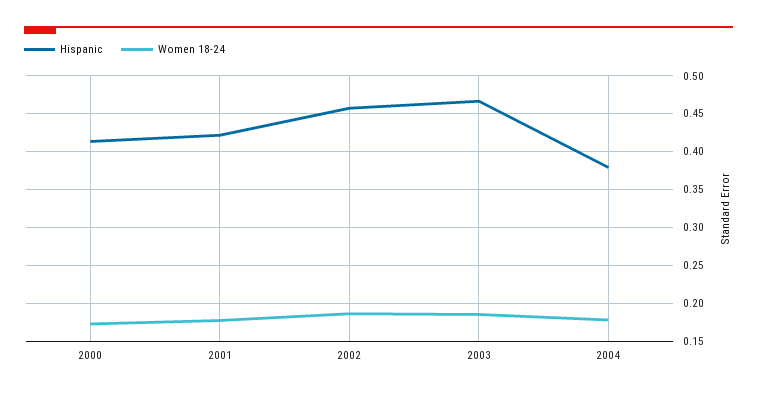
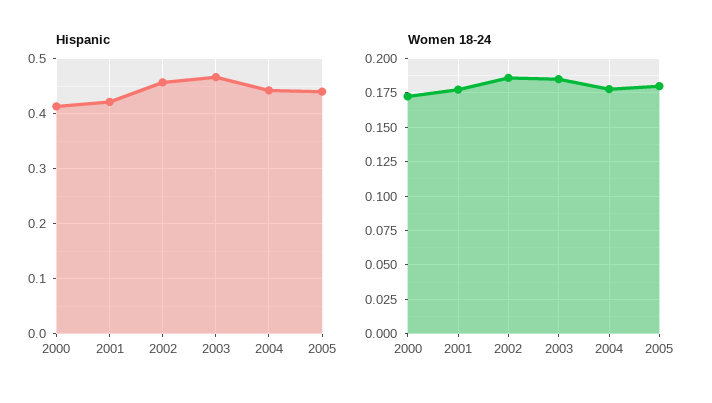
Hispanic, 2004: 0.38 -> 0.44
Hispanic, 2005: none -> 0.44
Women 18-24, 2005: none -> 0.18

